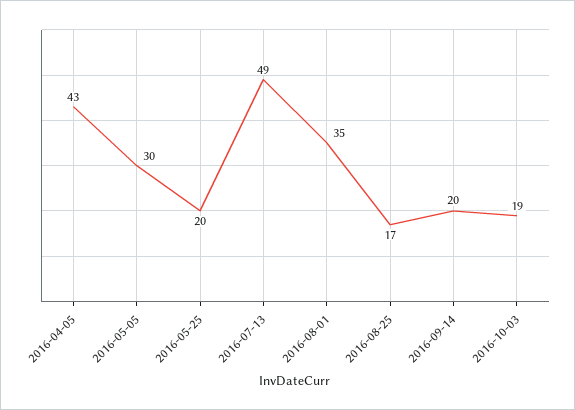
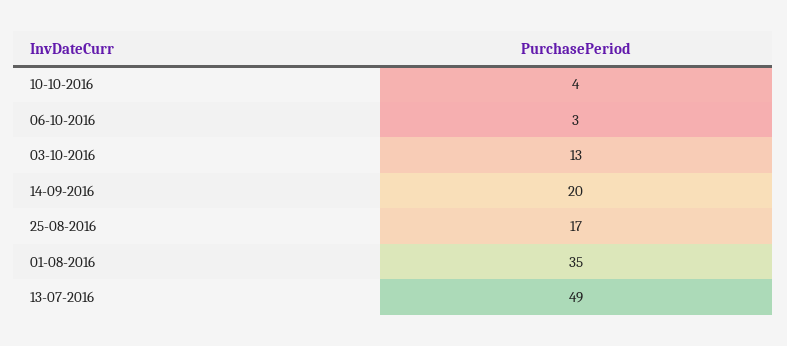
2016-04-05: 43 -> none
2016-05-05: 30 -> none
2016-05-25: 20 -> none
2016-10-03: 19 -> 13
10-10-2016: none -> 4
06-10-2016: none -> 3

